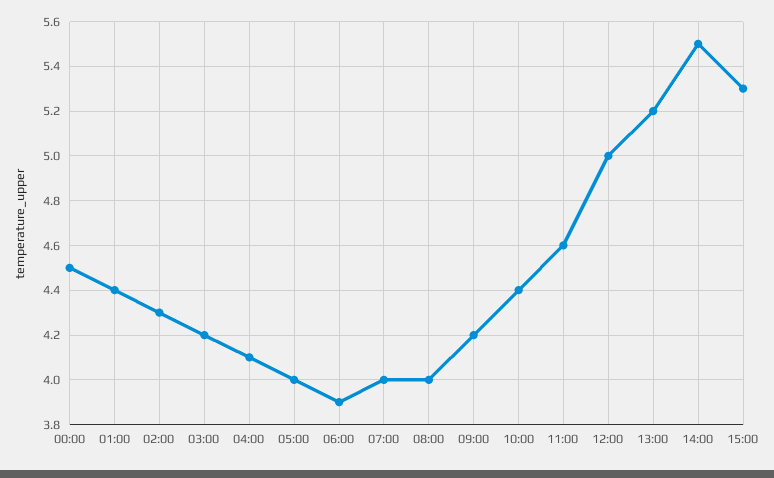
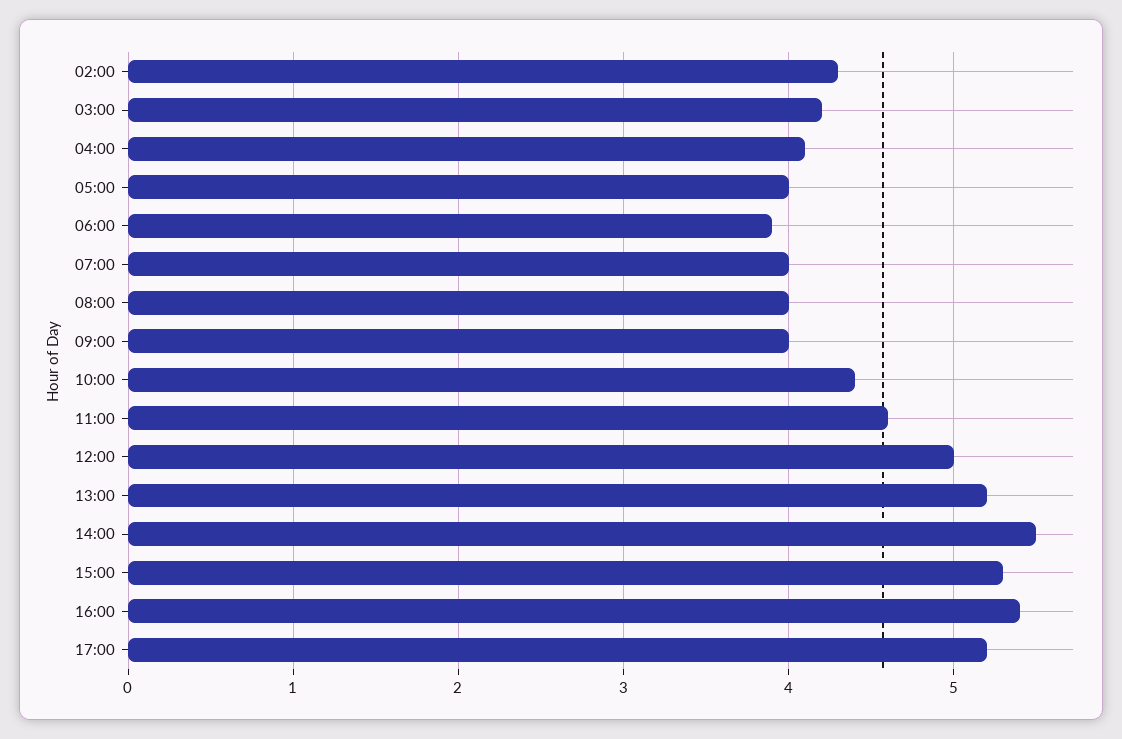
00:00: 4.5 -> none
01:00: 4.4 -> none
09:00: 4.2 -> 4
16:00: none -> 5.4
17:00: none -> 5.2

